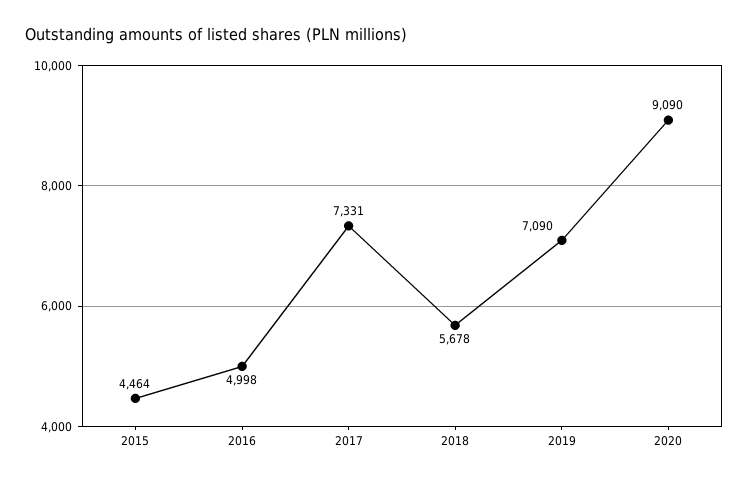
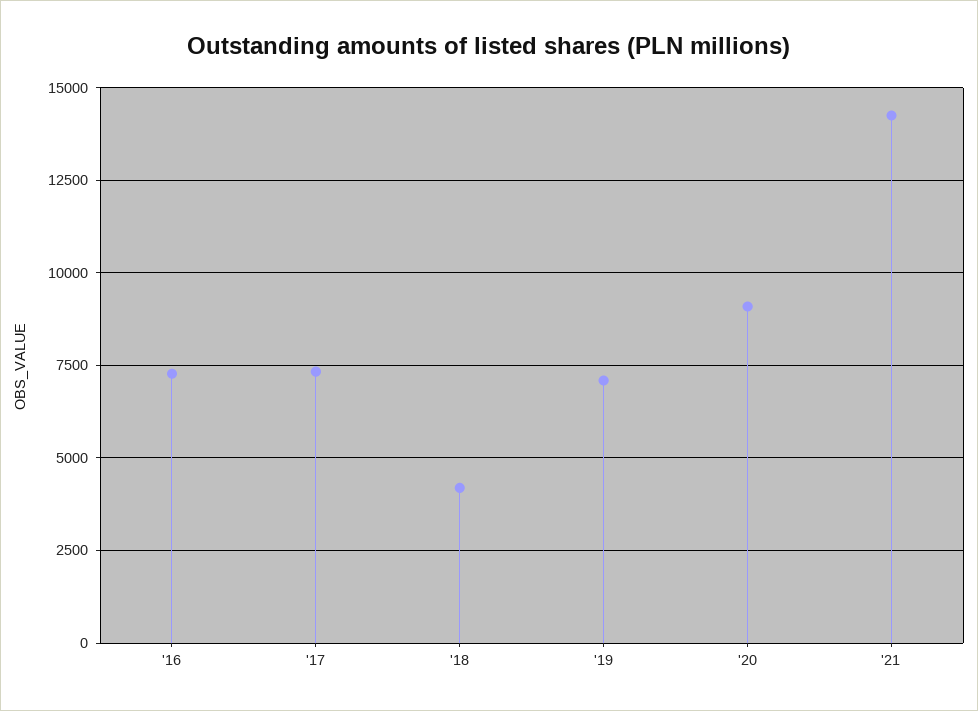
2015: 4464 -> none
2016: 4998 -> 7250
2018: 5678 -> 4250
'21: none -> 14250

